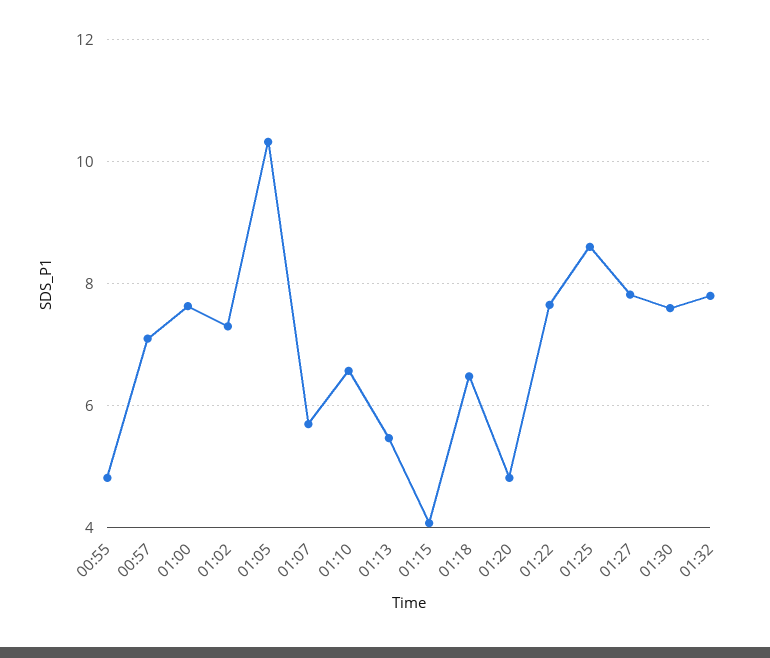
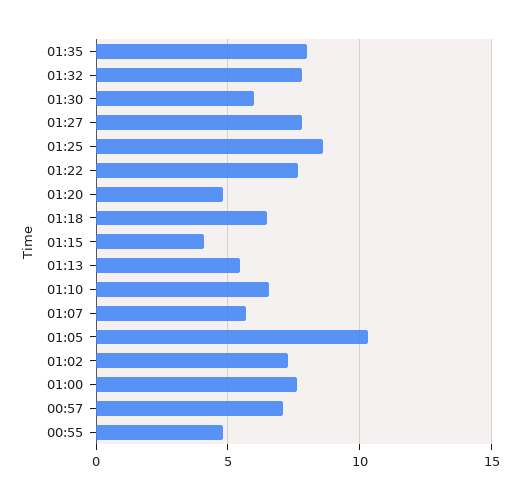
01:30: 7.6 -> 6
01:35: none -> 8

